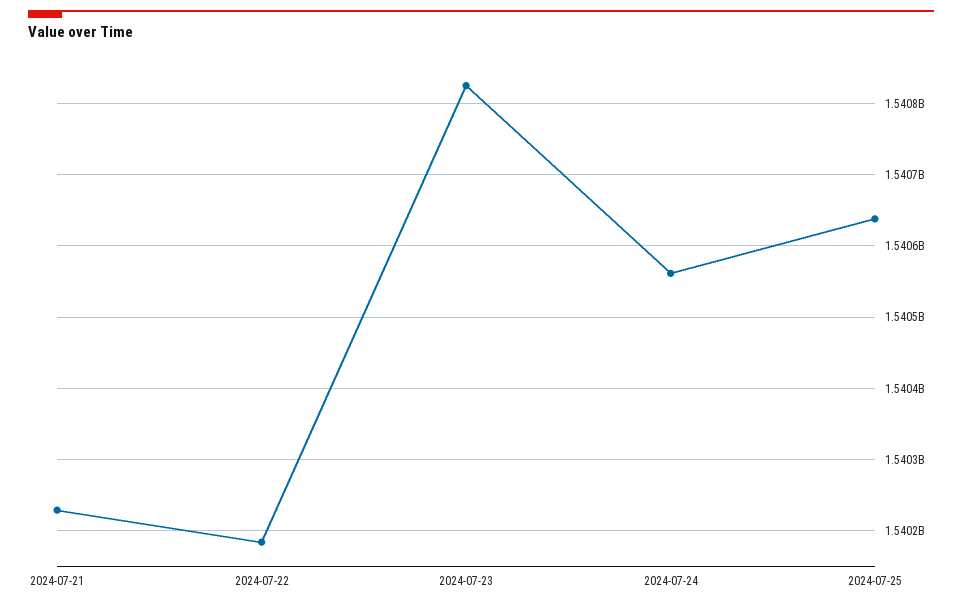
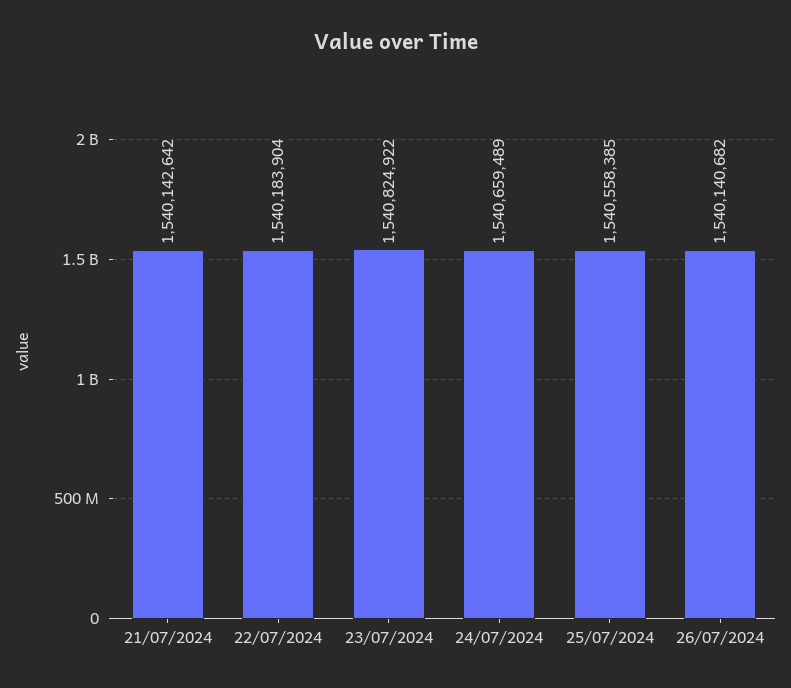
2024-07-21: 1540230000 -> 1540142642
2024-07-24: 1540560000 -> 1540659489
2024-07-25: 1540640000 -> 1540558385
26/07/2024: none -> 1540140682

